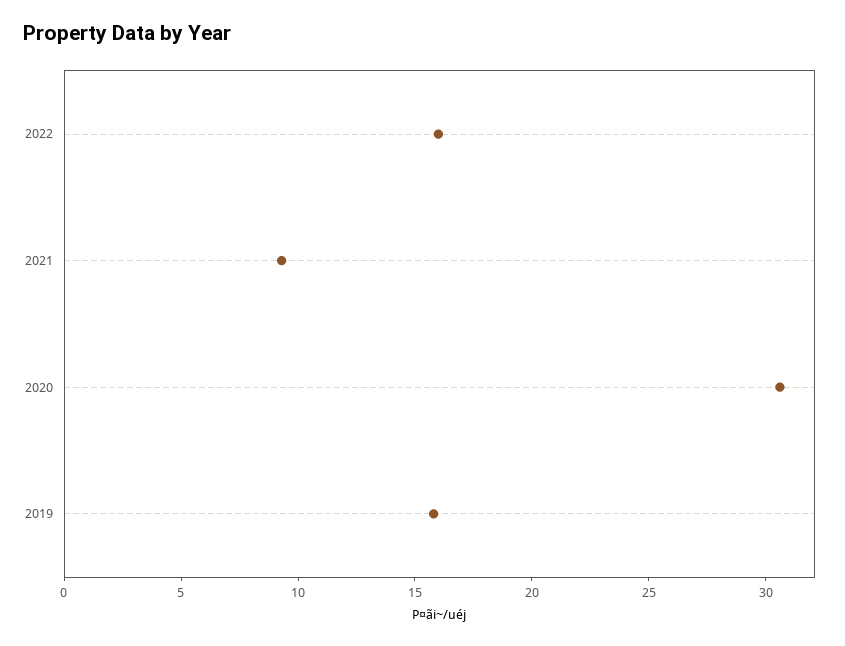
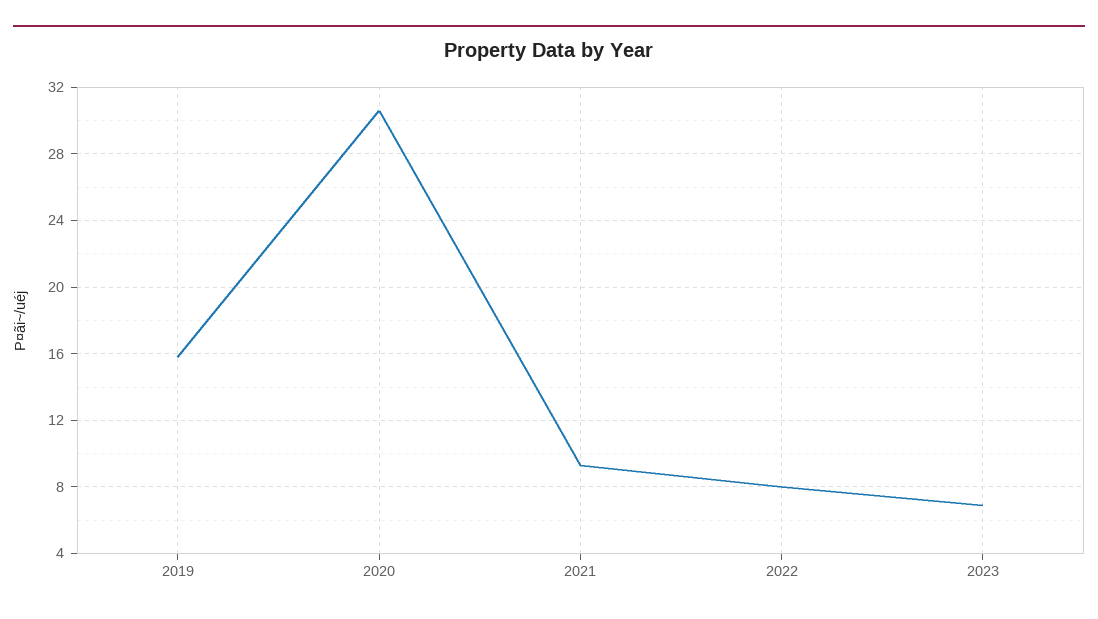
2022: 16 -> 8
2023: none -> 7

